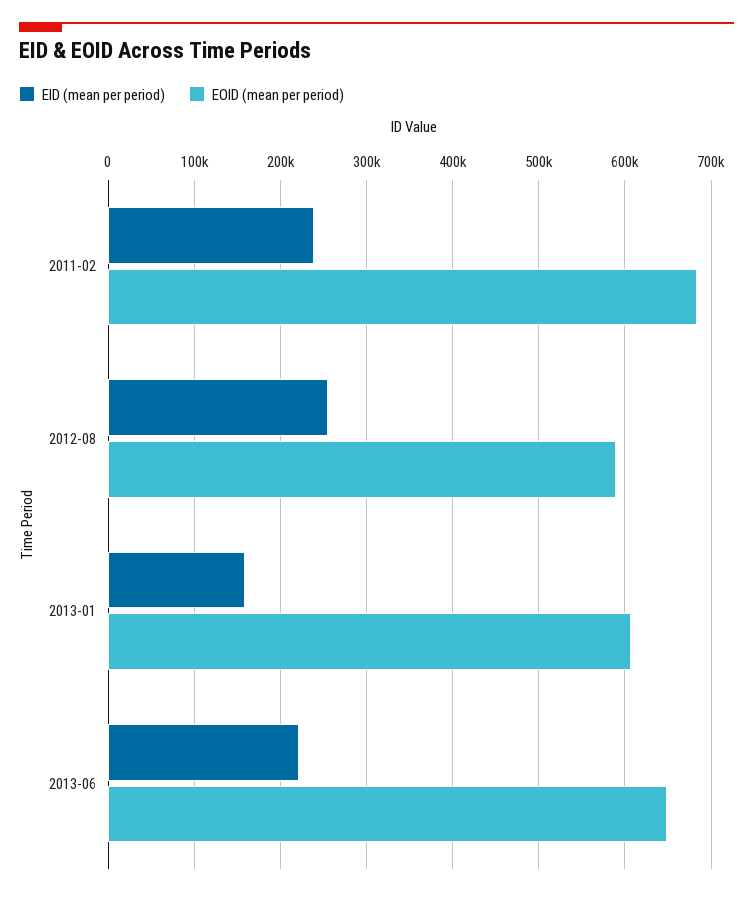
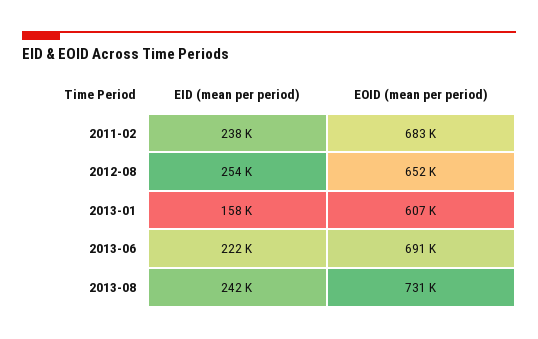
EOID (mean per period), 2012-08: 590000 -> 652000
EOID (mean per period), 2013-06: 650000 -> 691000
EID (mean per period), 2013-08: none -> 242000
EOID (mean per period), 2013-08: none -> 731000

